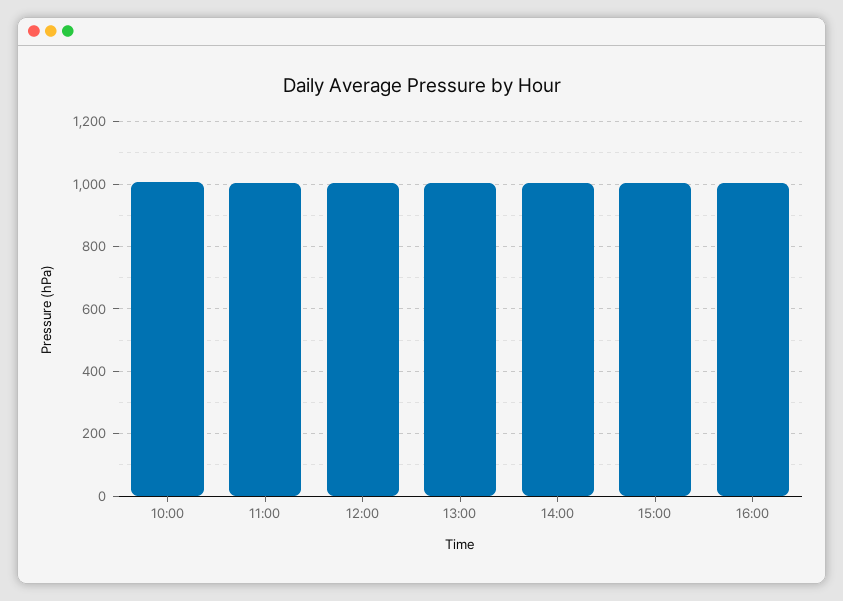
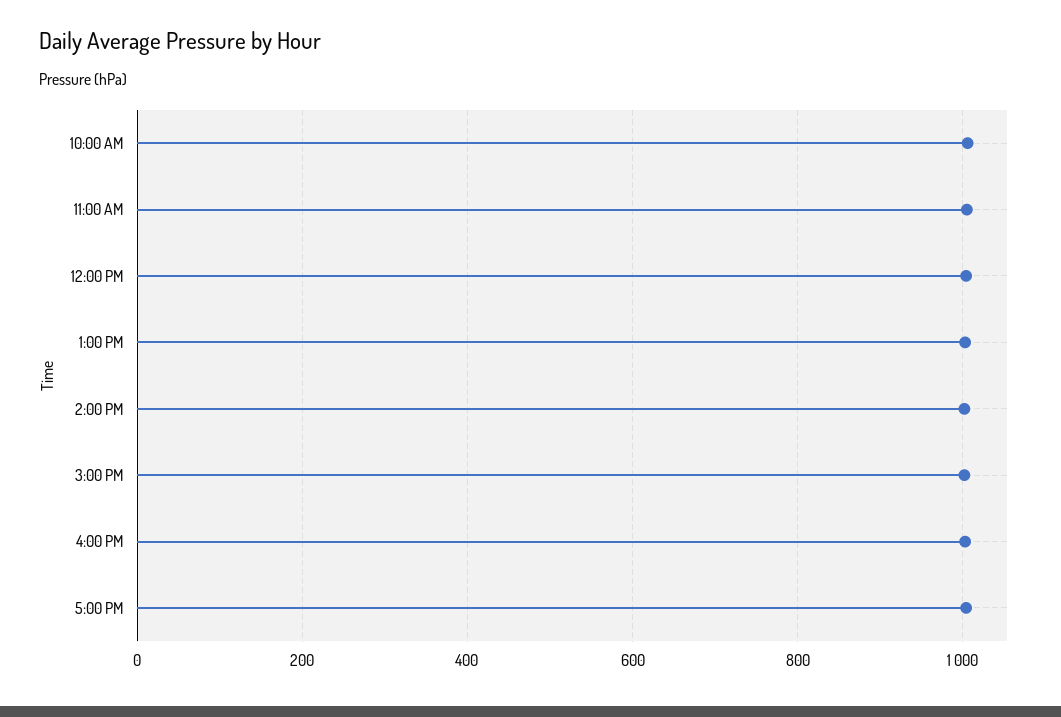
5:00 PM: none -> 1000

